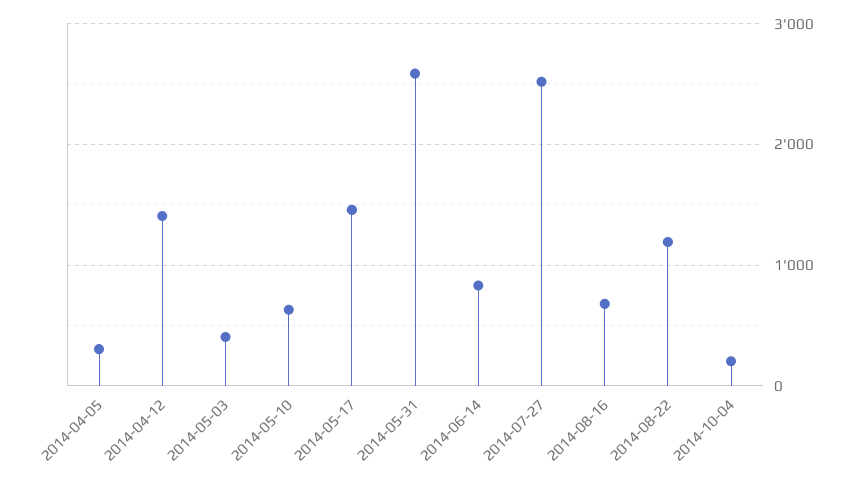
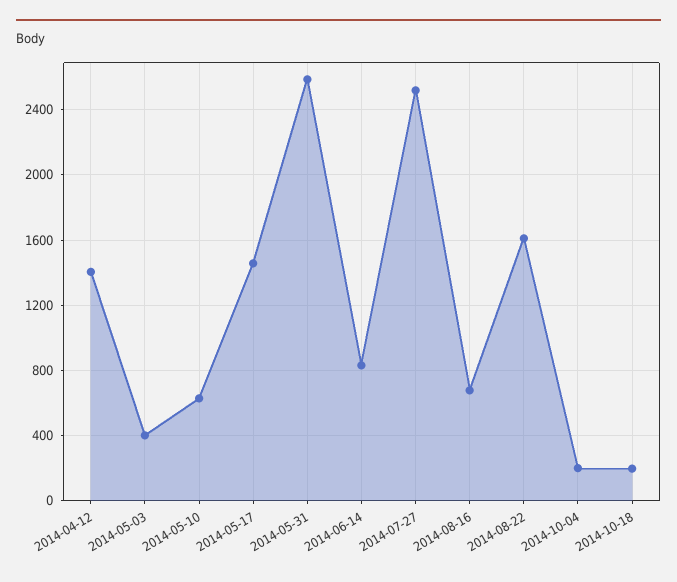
2014-04-05: 300 -> none
2014-08-22: 1200 -> 1600
2014-10-18: none -> 200

